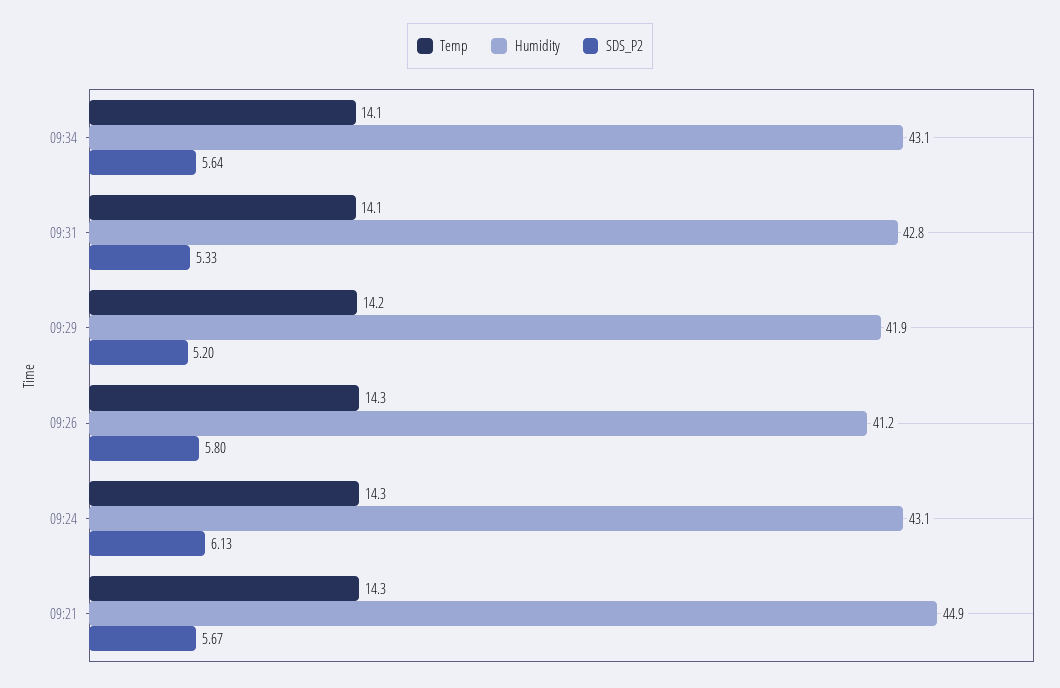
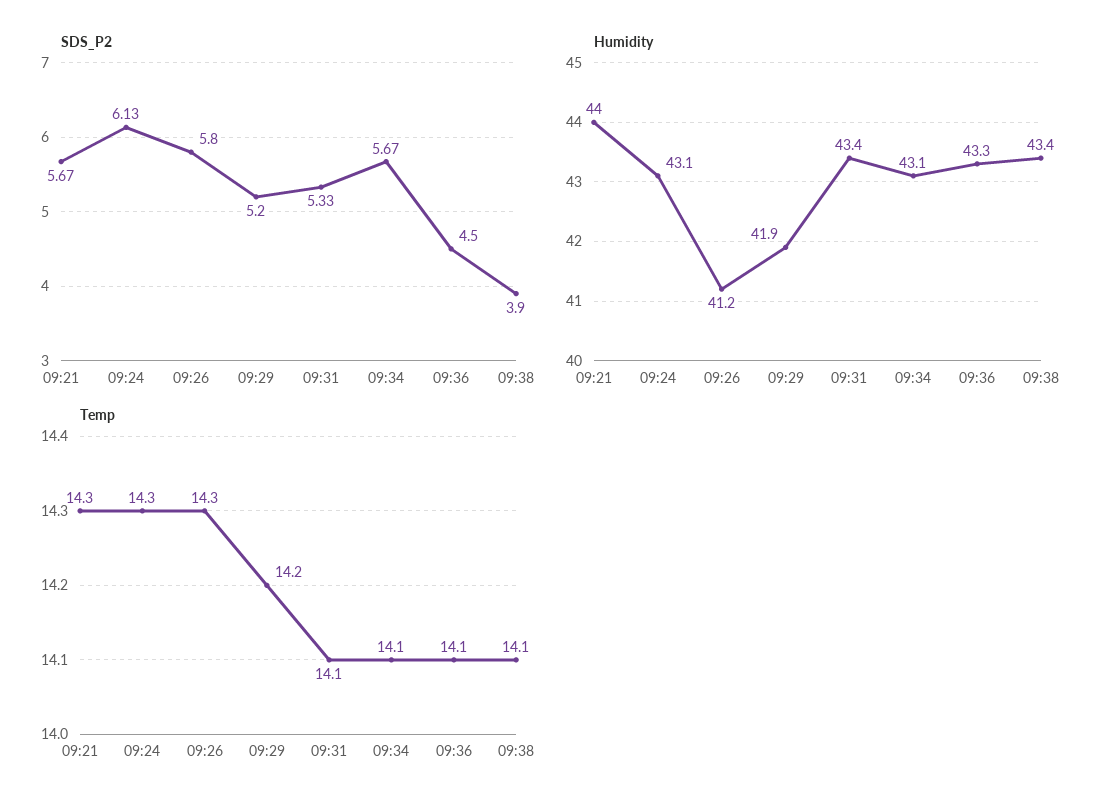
SDS_P2, 09:34: 5.64 -> 5.67
Humidity, 09:31: 42.8 -> 43.4
Humidity, 09:21: 44.9 -> 44
SDS_P2, 09:36: none -> 4.5
SDS_P2, 09:38: none -> 3.9
Humidity, 09:36: none -> 43.3
Humidity, 09:38: none -> 43.4
Temp, 09:36: none -> 14.1
Temp, 09:38: none -> 14.1

